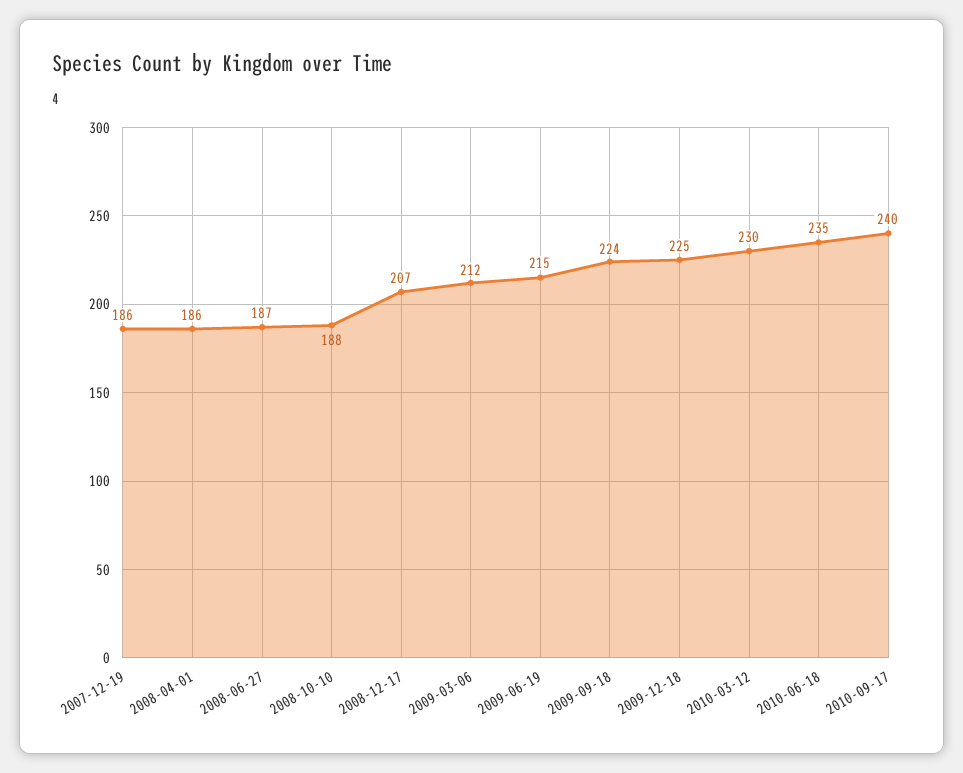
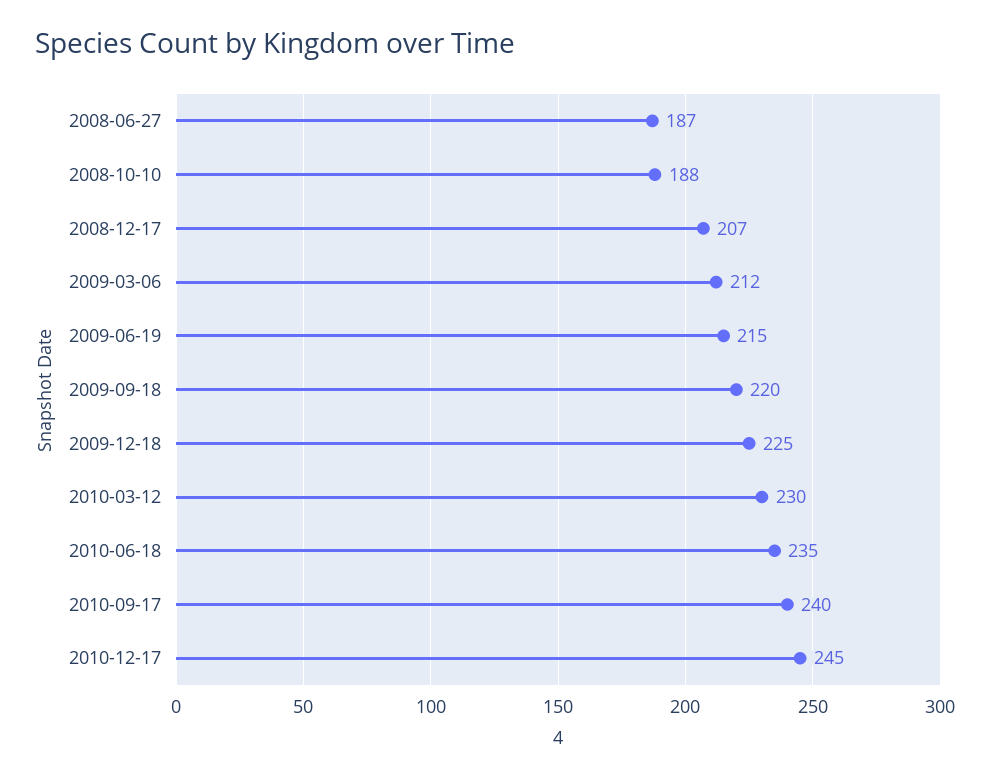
2007-12-19: 186 -> none
2008-04-01: 186 -> none
2009-09-18: 224 -> 220
2010-12-17: none -> 245

